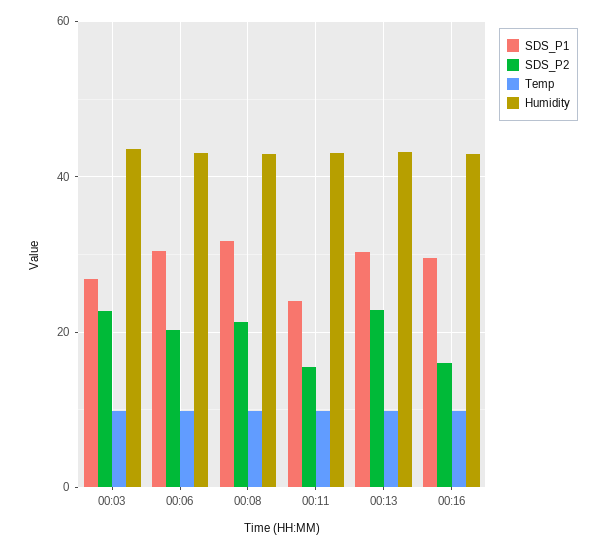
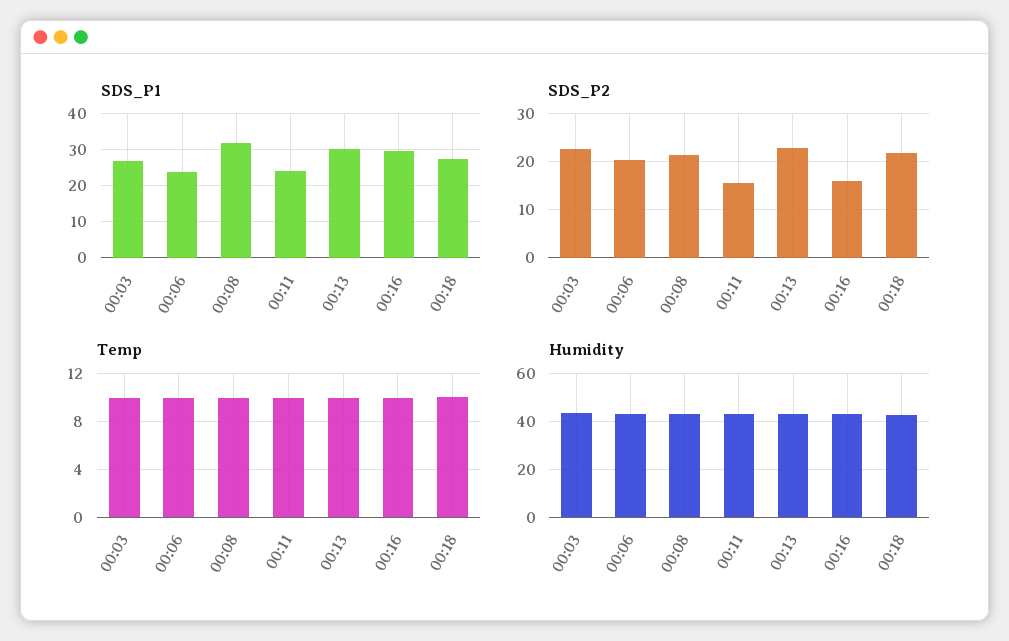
SDS_P1, 00:06: 30 -> 24
SDS_P1, 00:18: none -> 28
SDS_P2, 00:18: none -> 22
Temp, 00:18: none -> 10
Humidity, 00:18: none -> 42.5

